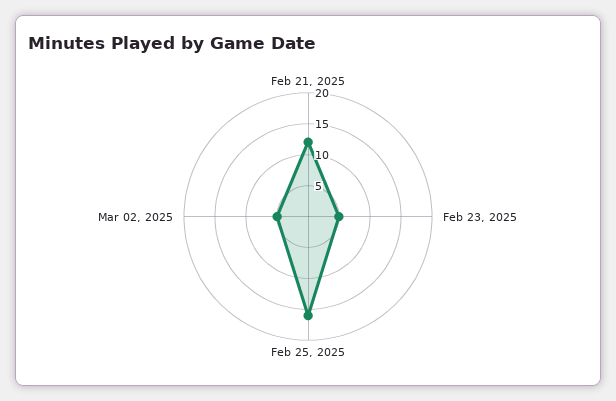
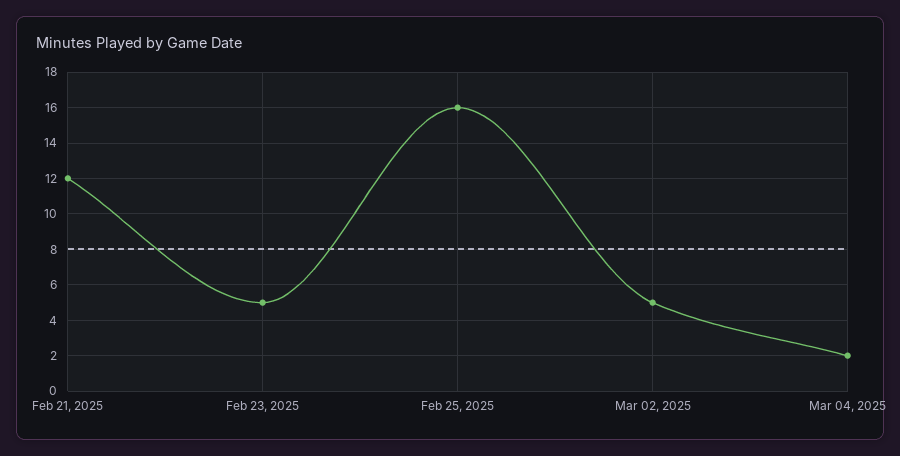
Mar 04, 2025: none -> 2

